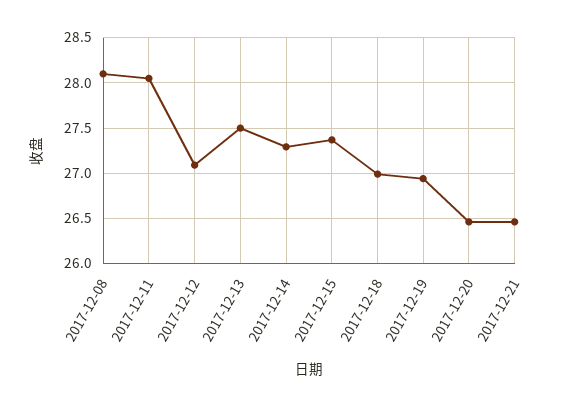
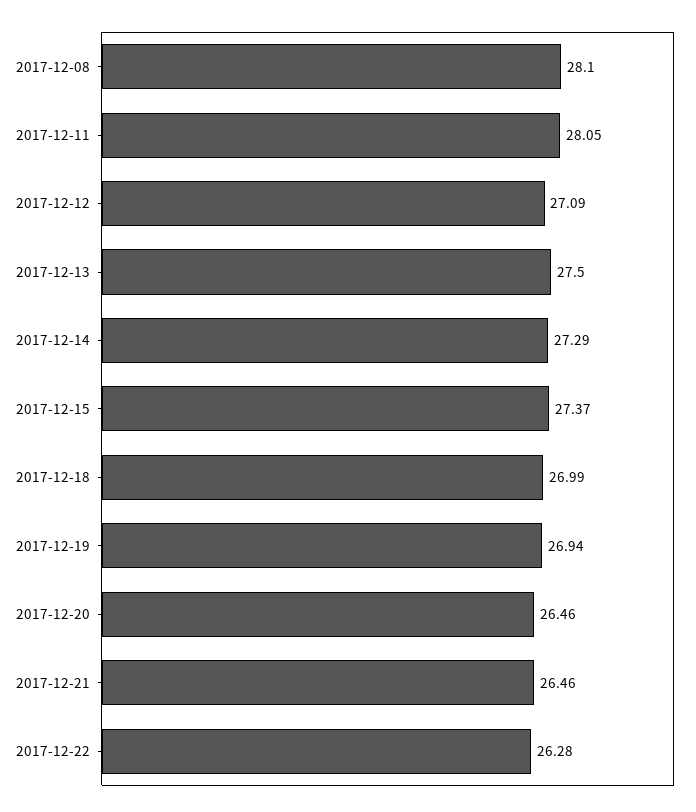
2017-12-22: none -> 26.28

